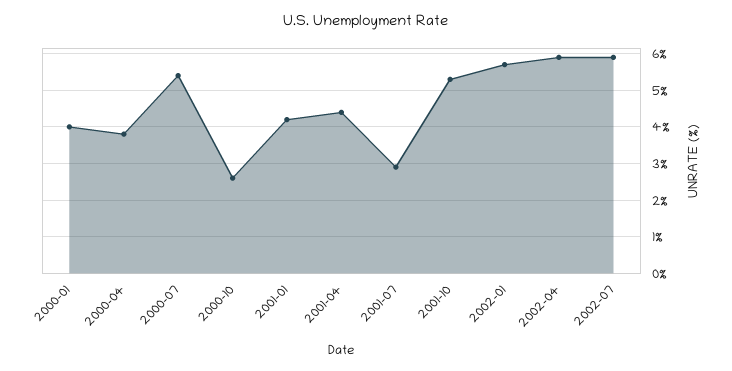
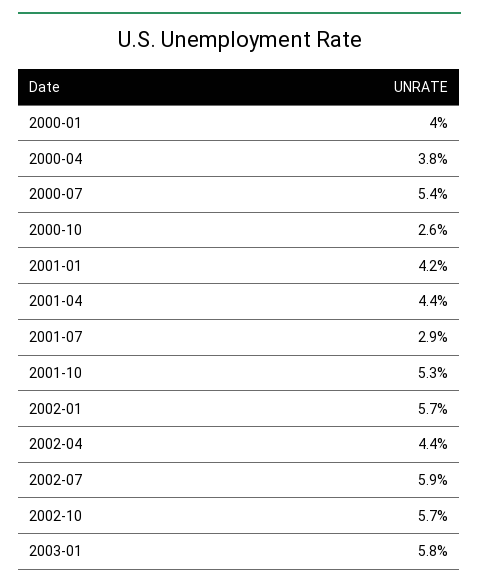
2002-04: 6 -> 4.4
2002-10: none -> 5.7
2003-01: none -> 5.8

